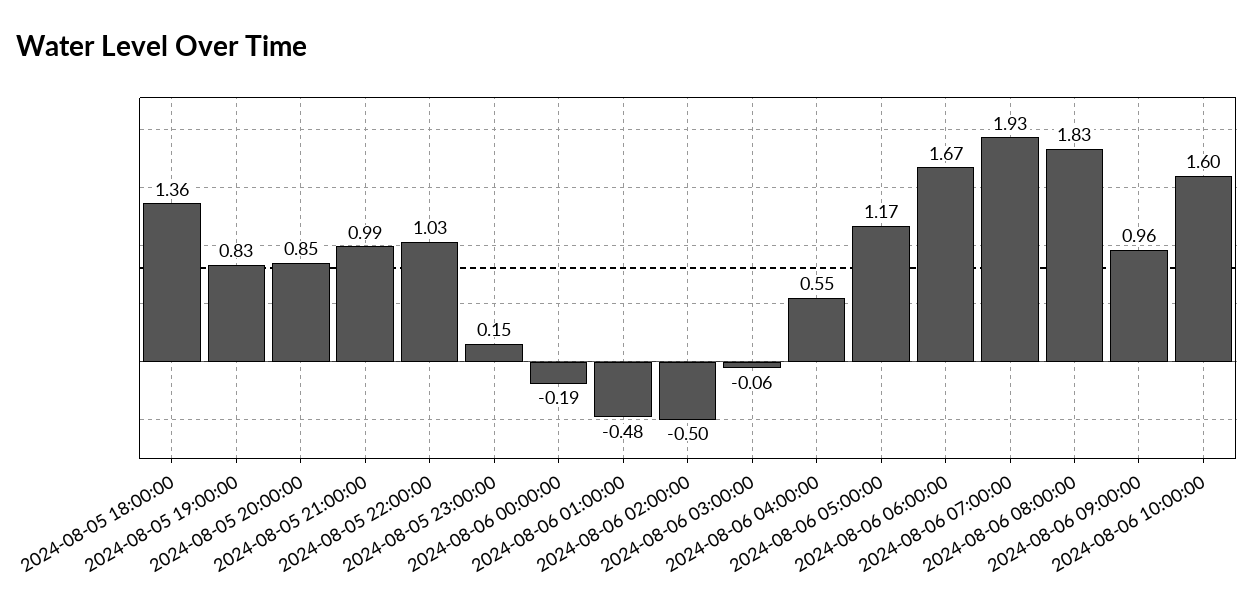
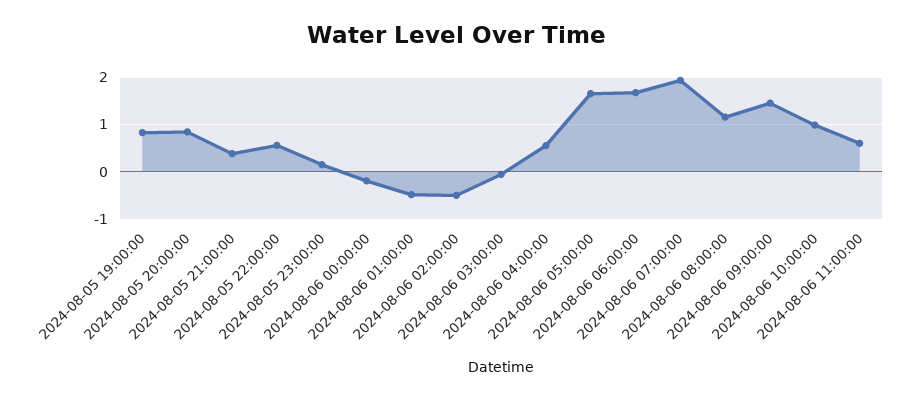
2024-08-05 18:00:00: 1.36 -> none
2024-08-05 21:00:00: 0.99 -> 0.4
2024-08-05 22:00:00: 1.03 -> 0.6
2024-08-06 05:00:00: 1.17 -> 1.6
2024-08-06 08:00:00: 1.83 -> 1.2
2024-08-06 09:00:00: 0.96 -> 1.4
2024-08-06 10:00:00: 1.6 -> 1
2024-08-06 11:00:00: none -> 0.6

